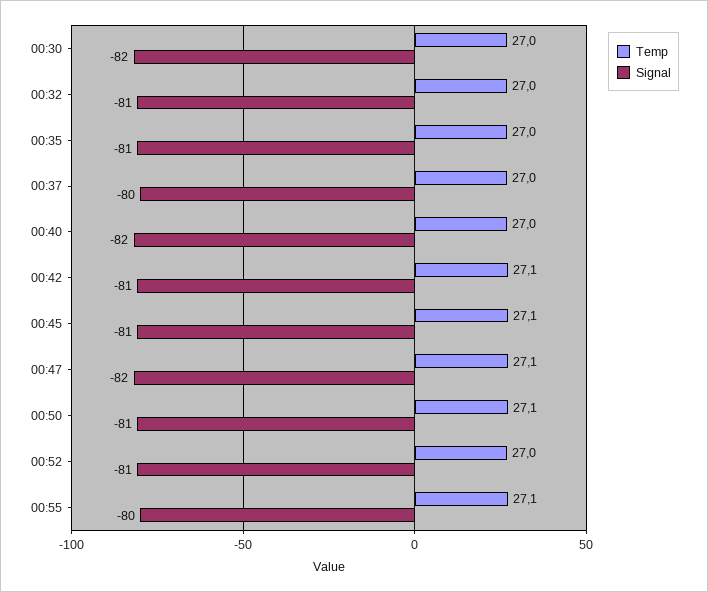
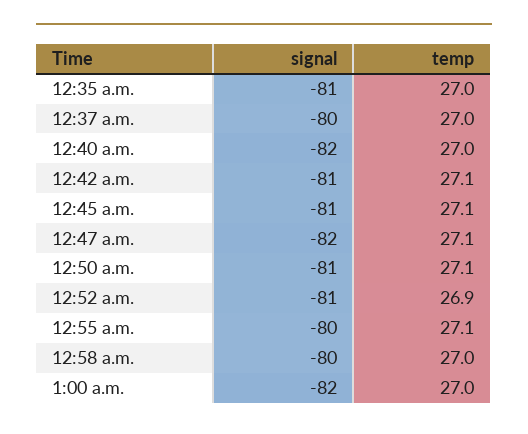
Temp, 00:30: 27 -> none
Signal, 00:30: -82 -> none
Temp, 00:32: 27 -> none
Signal, 00:32: -81 -> none
Temp, 00:52: 27 -> 26.9
Signal, 12:58 a.m.: none -> -80
Temp, 12:58 a.m.: none -> 27
Signal, 1:00 a.m.: none -> -82
Temp, 1:00 a.m.: none -> 27

